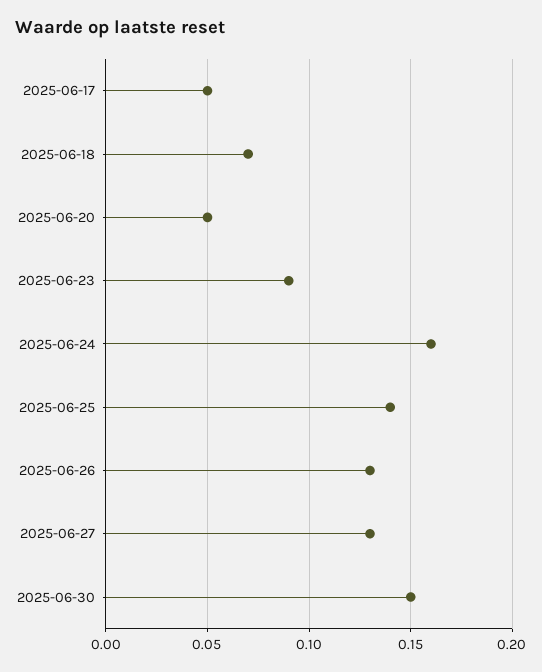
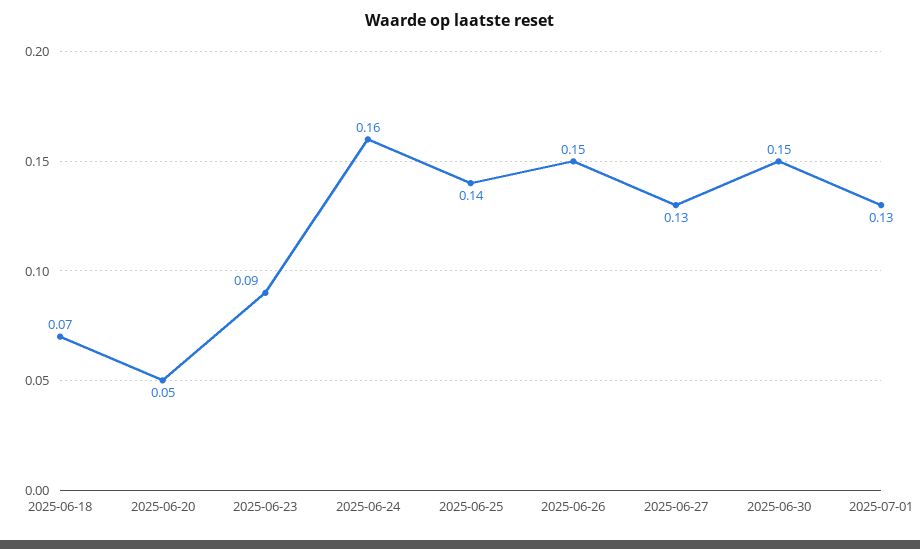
2025-06-17: 0.05 -> none
2025-06-26: 0.13 -> 0.15
2025-07-01: none -> 0.13

